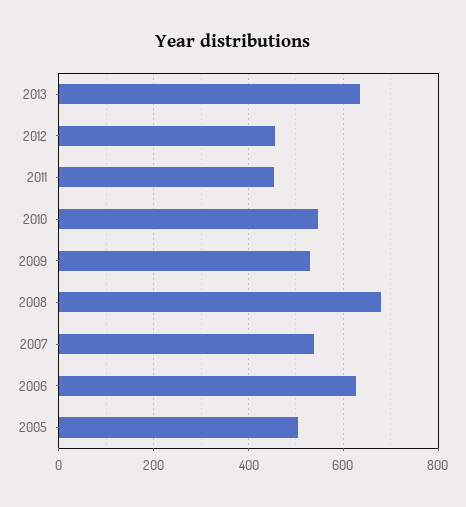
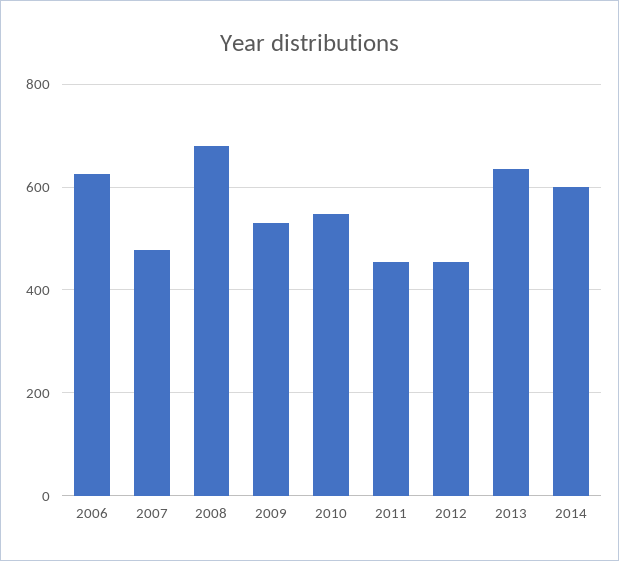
2007: 540 -> 480
2005: 500 -> none
2014: none -> 600

